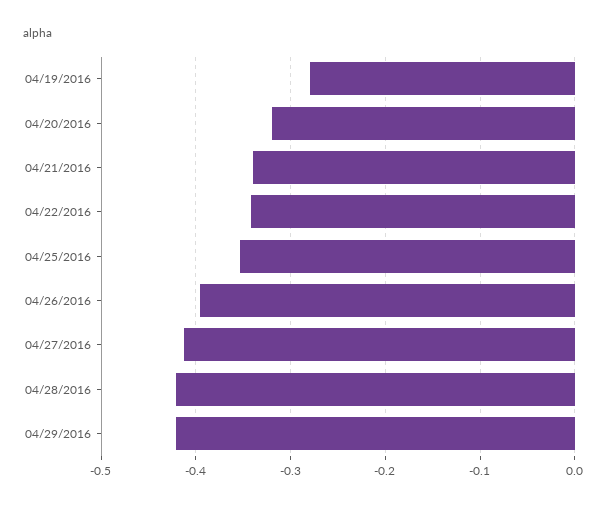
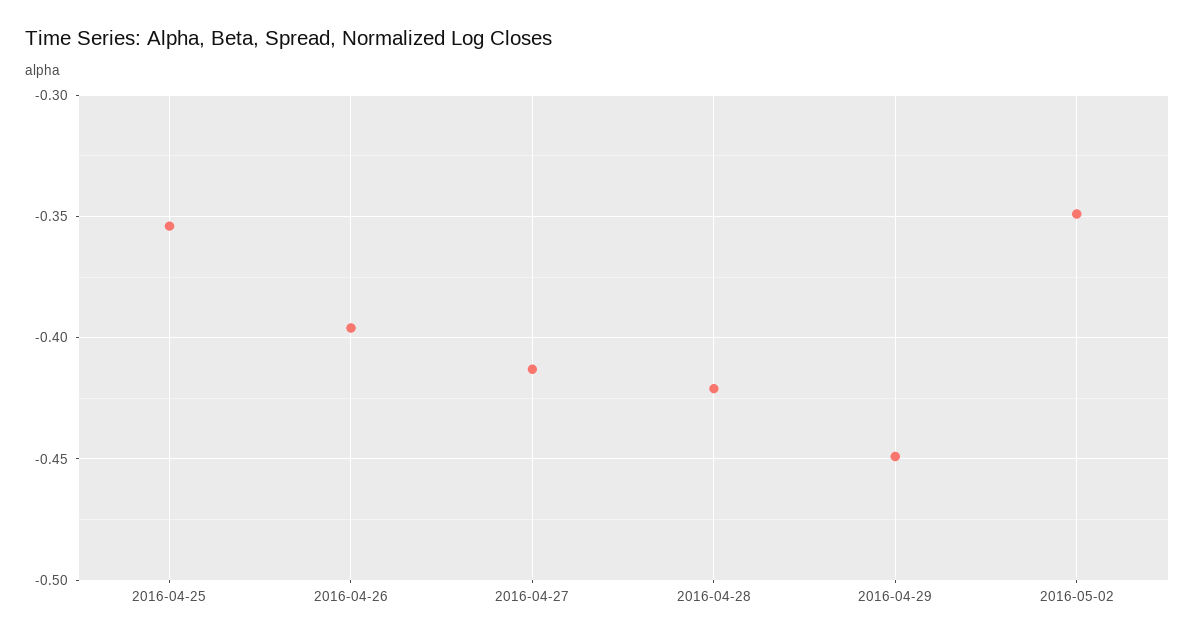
04/19/2016: -0.28 -> none
04/20/2016: -0.32 -> none
04/21/2016: -0.34 -> none
04/22/2016: -0.34 -> none
04/29/2016: -0.42 -> -0.45
2016-05-02: none -> -0.35

